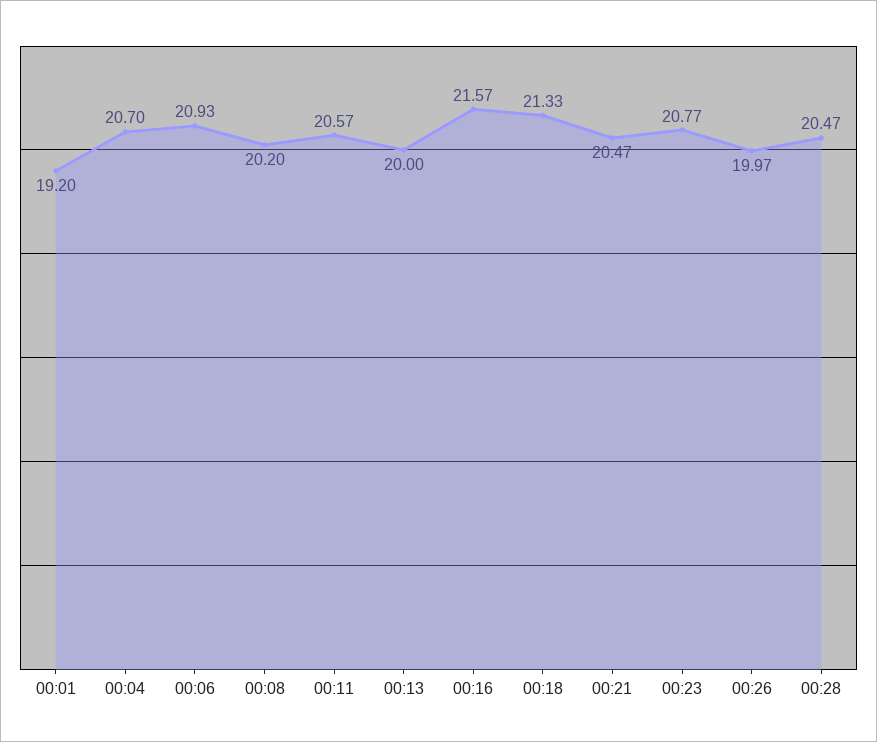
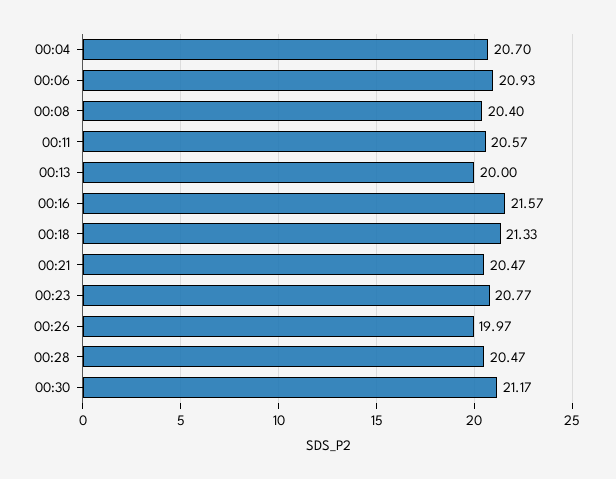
00:01: 19.2 -> none
00:08: 20.2 -> 20.4
00:30: none -> 21.17

